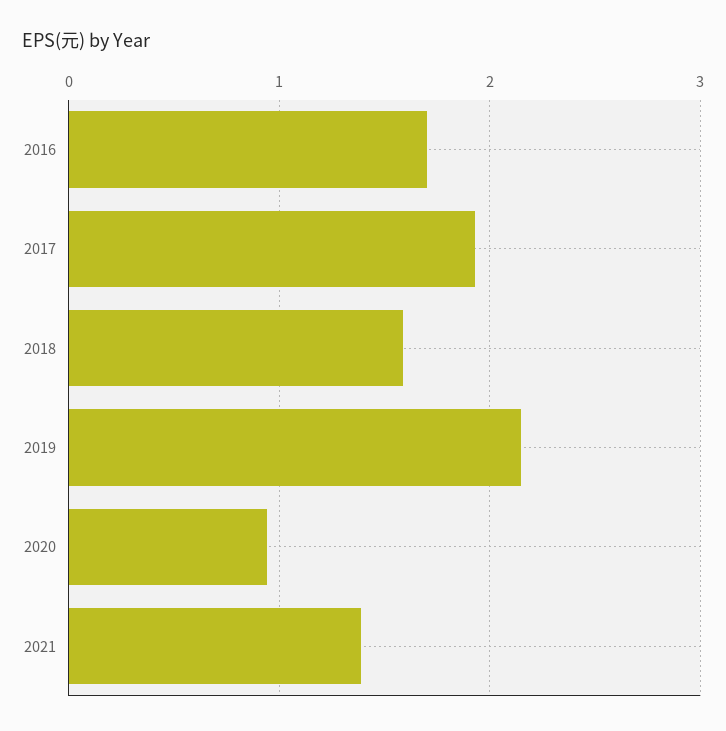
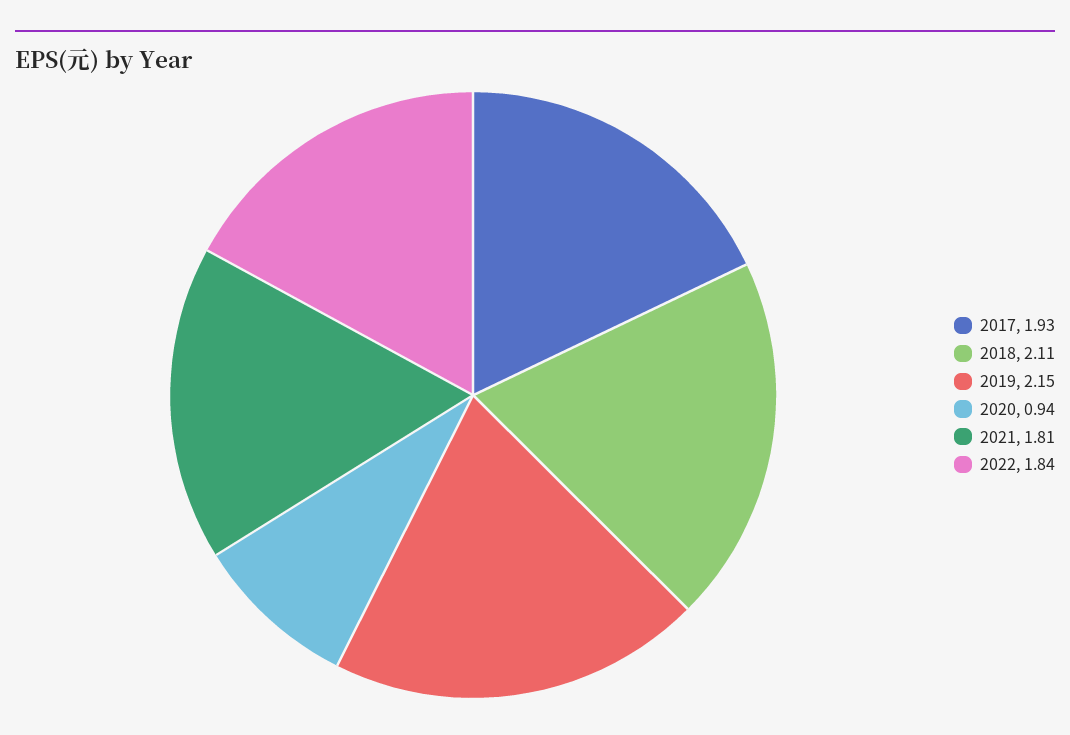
2016: 1.7 -> none
2018: 1.6 -> 2.11
2021: 1.4 -> 1.81
2022: none -> 1.84

